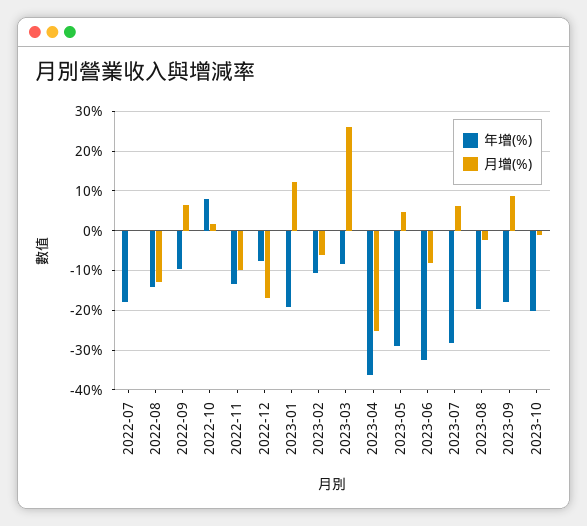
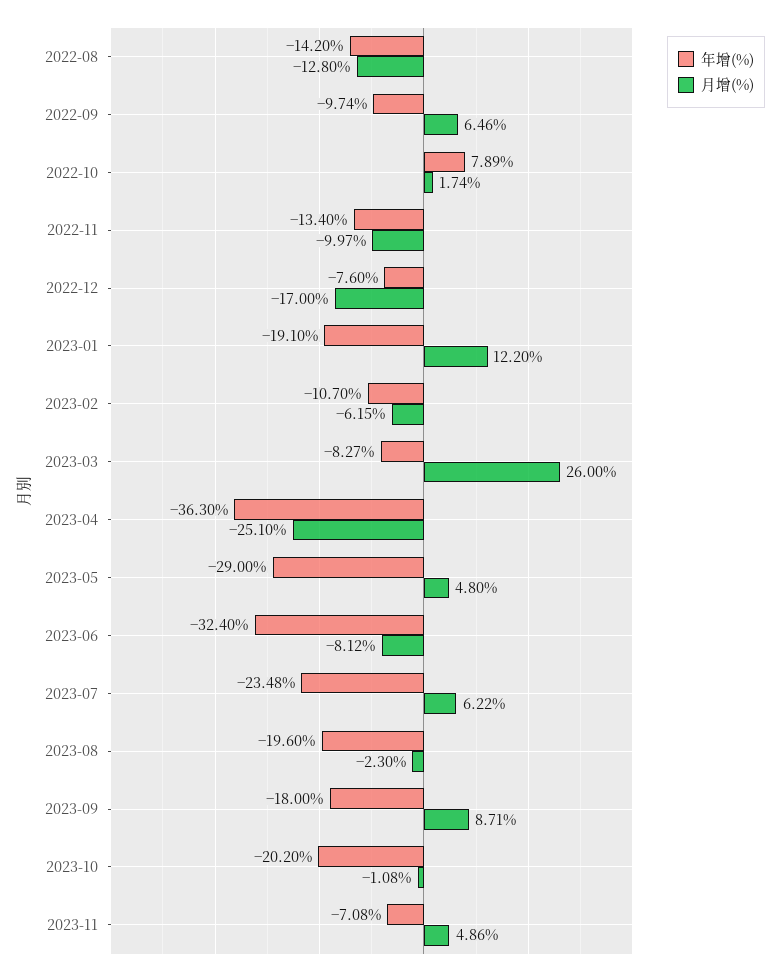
年增(%), 2022-07: -18 -> none
月增(%), 2022-07: 0 -> none
年增(%), 2023-07: -28 -> -23.48
年增(%), 2023-11: none -> -7.08
月增(%), 2023-11: none -> 4.86

